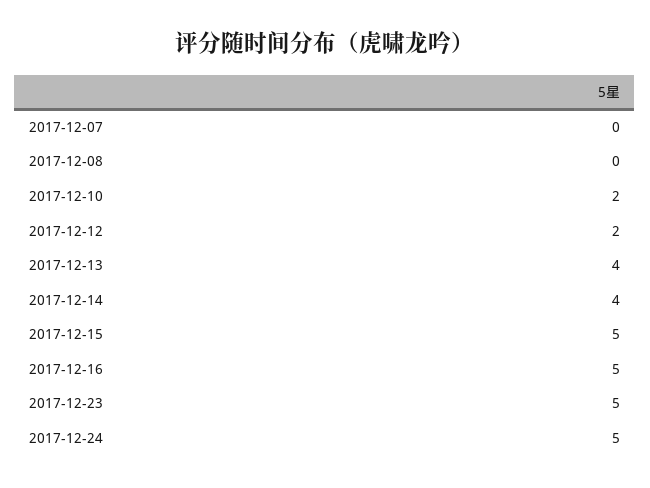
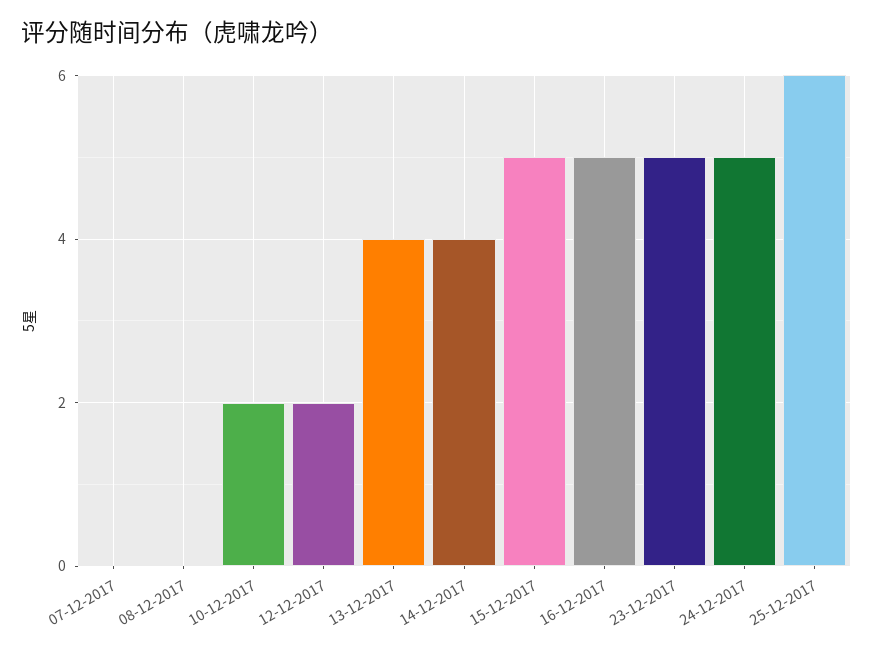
25-12-2017: none -> 6

